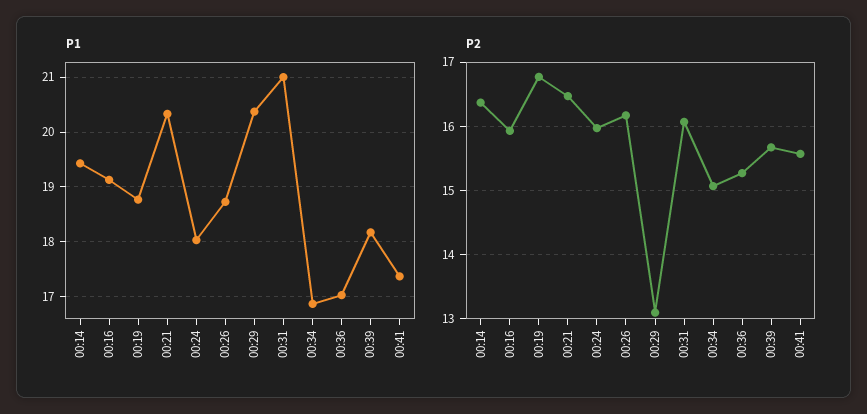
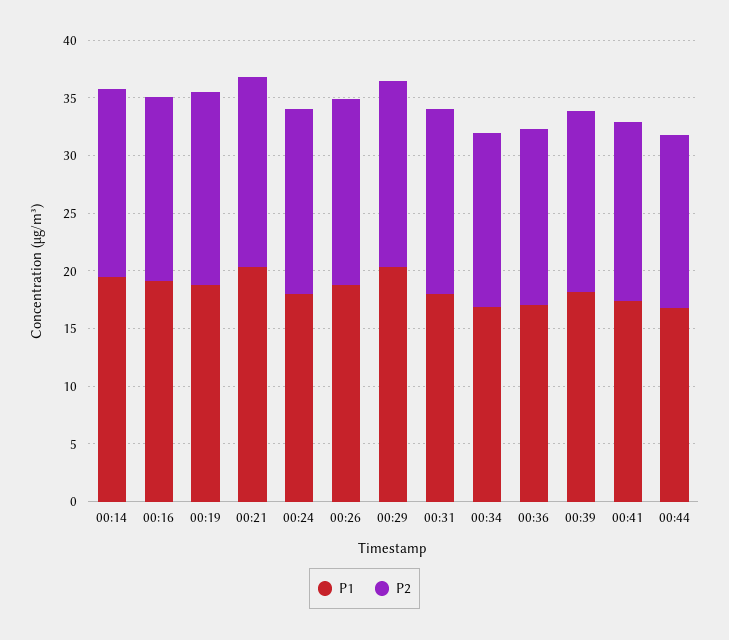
P1, 00:31: 21 -> 18
P2, 00:29: 13.1 -> 16
P1, 00:44: none -> 17
P2, 00:44: none -> 15

